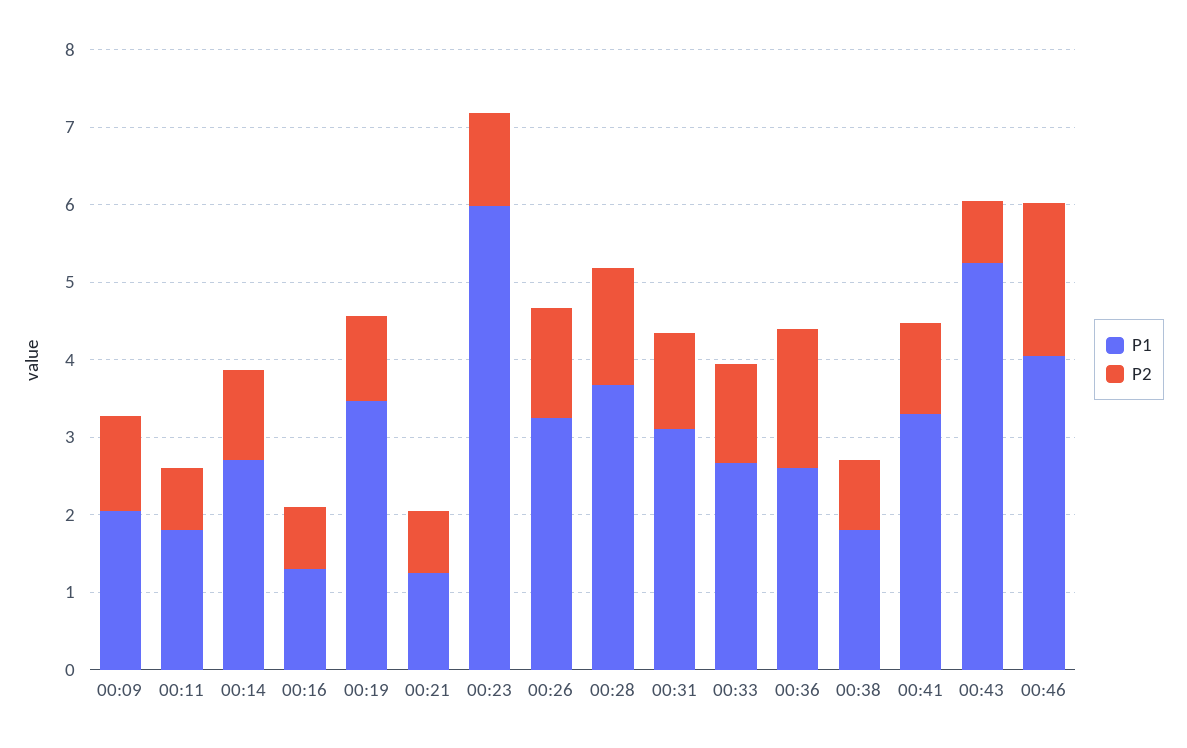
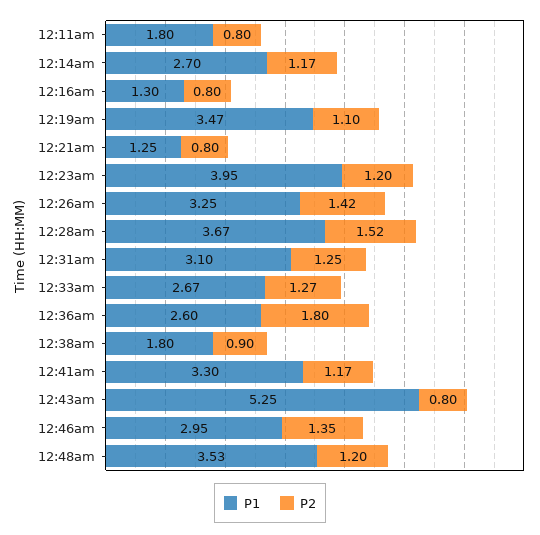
P1, 00:09: 2 -> none
P2, 00:09: 1.2 -> none
P1, 00:23: 6 -> 3.95
P1, 00:46: 4 -> 2.95
P2, 00:46: 2 -> 1.35
P1, 12:48am: none -> 3.53
P2, 12:48am: none -> 1.2

